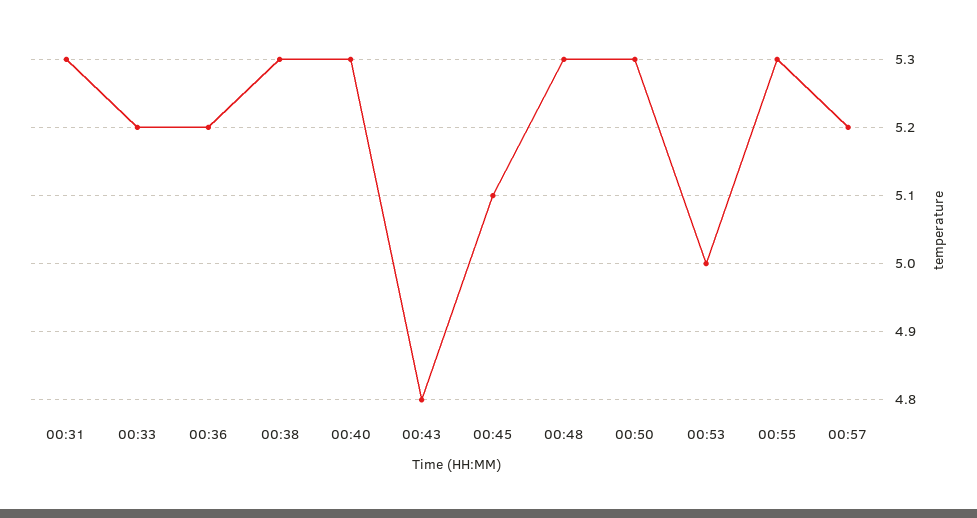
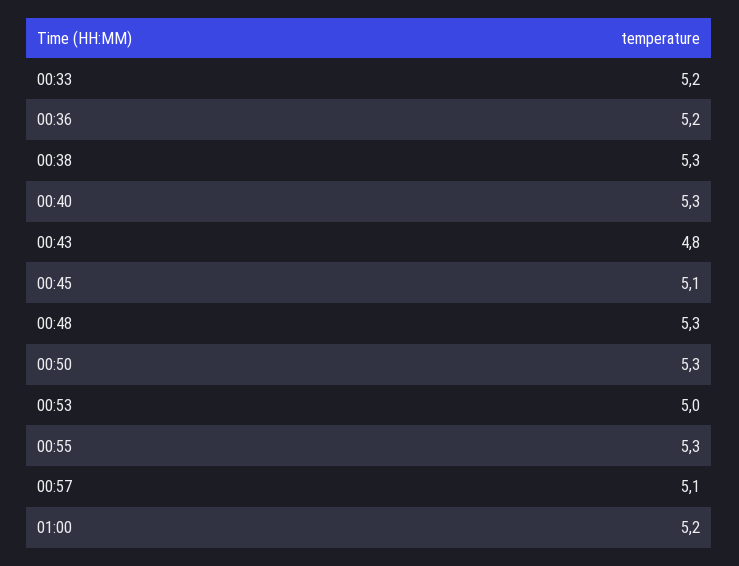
00:31: 5.3 -> none
00:57: 5.2 -> 5.1
01:00: none -> 5.2

